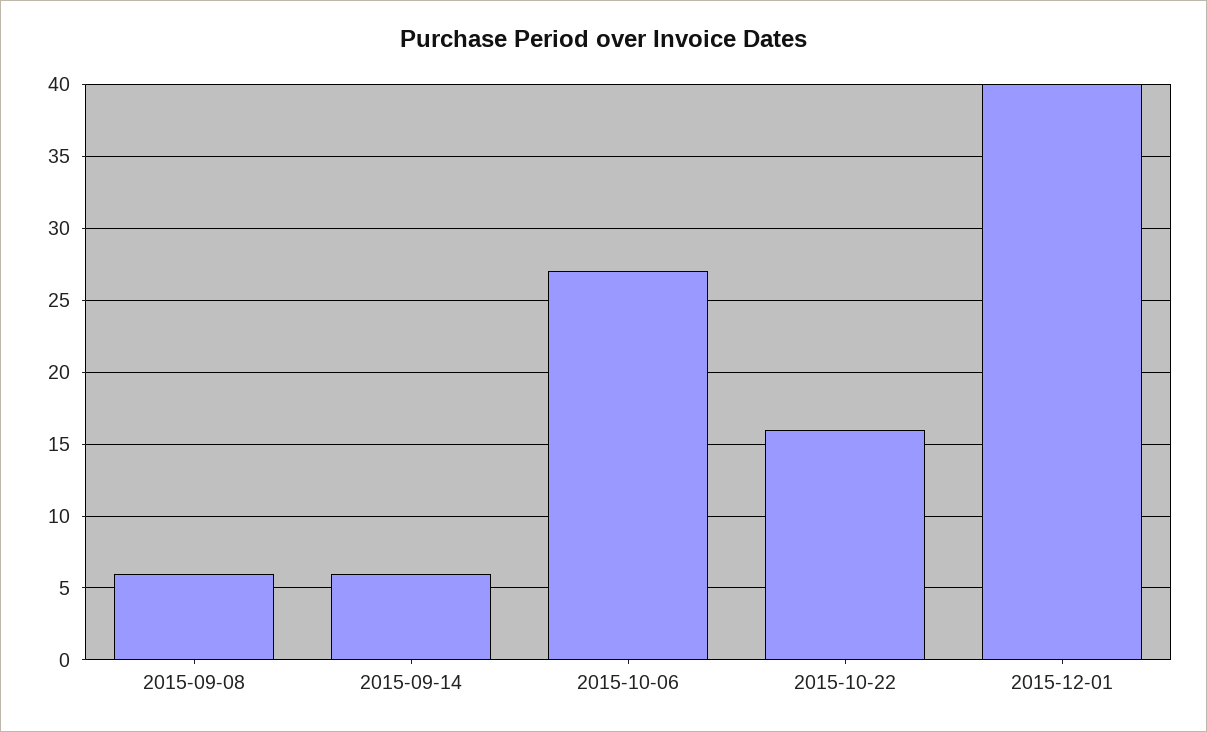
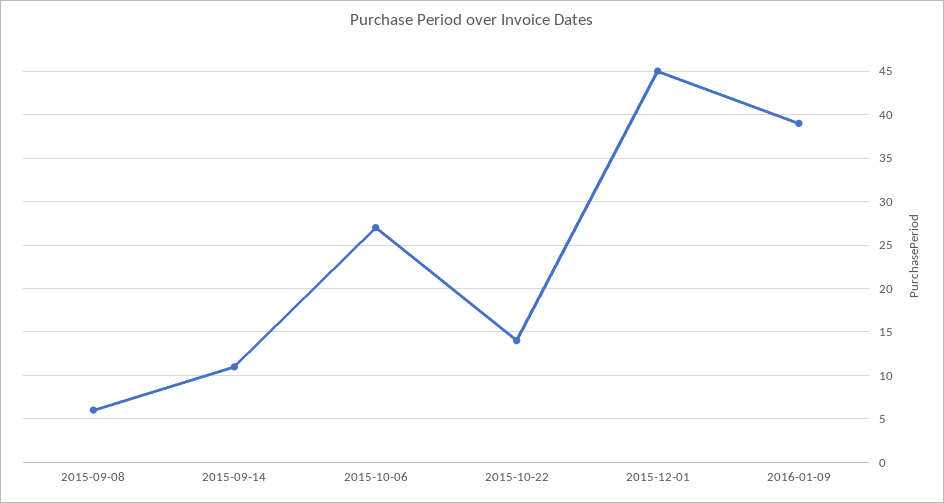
2015-09-14: 6 -> 11
2015-10-22: 16 -> 14
2015-12-01: 40 -> 45
2016-01-09: none -> 39

